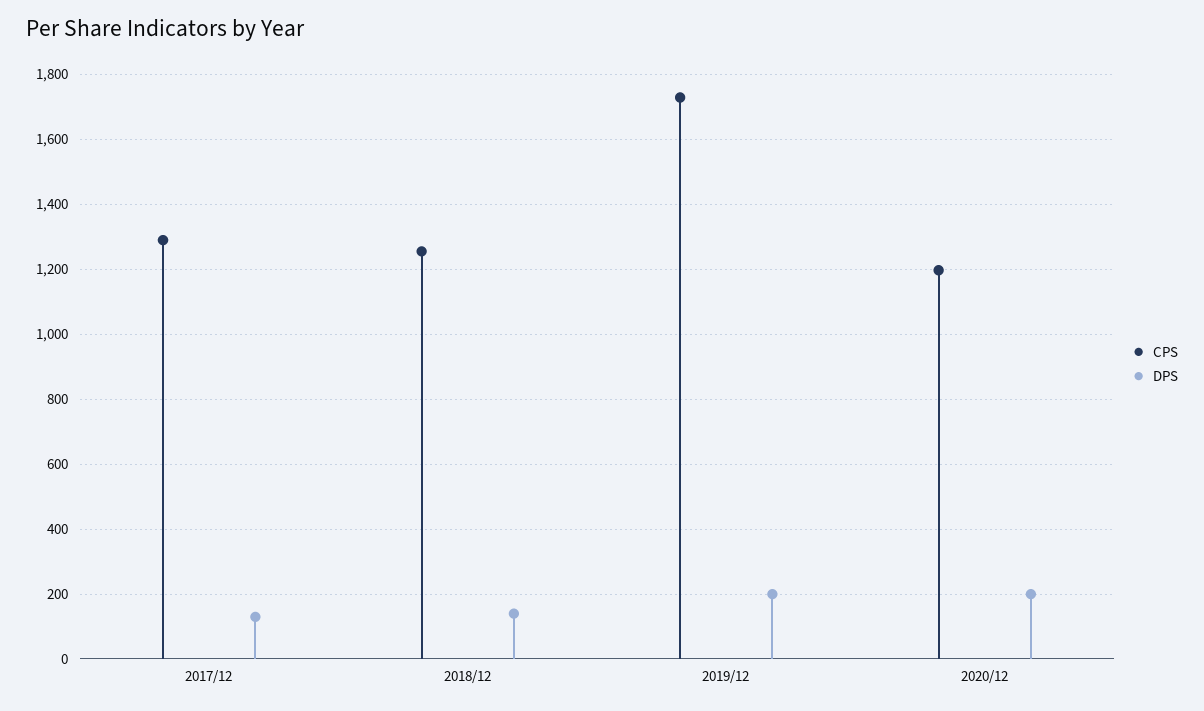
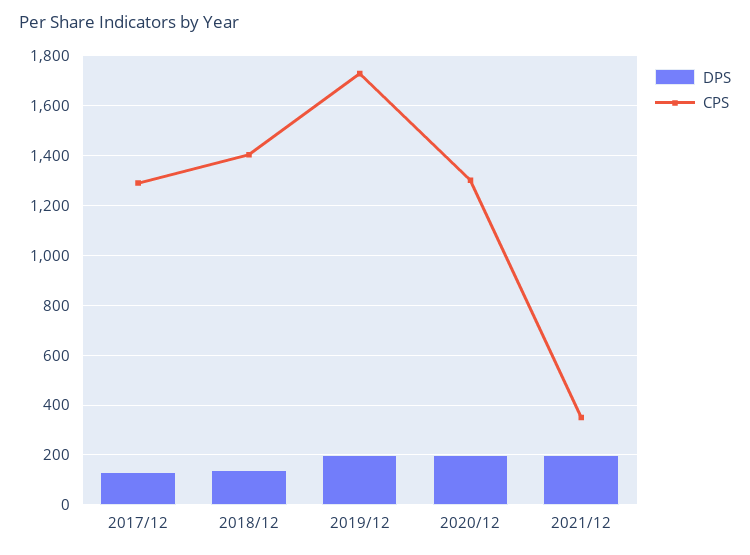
CPS, 2018/12: 1260 -> 1400
CPS, 2020/12: 1200 -> 1300
DPS, 2021/12: none -> 200
CPS, 2021/12: none -> 350

